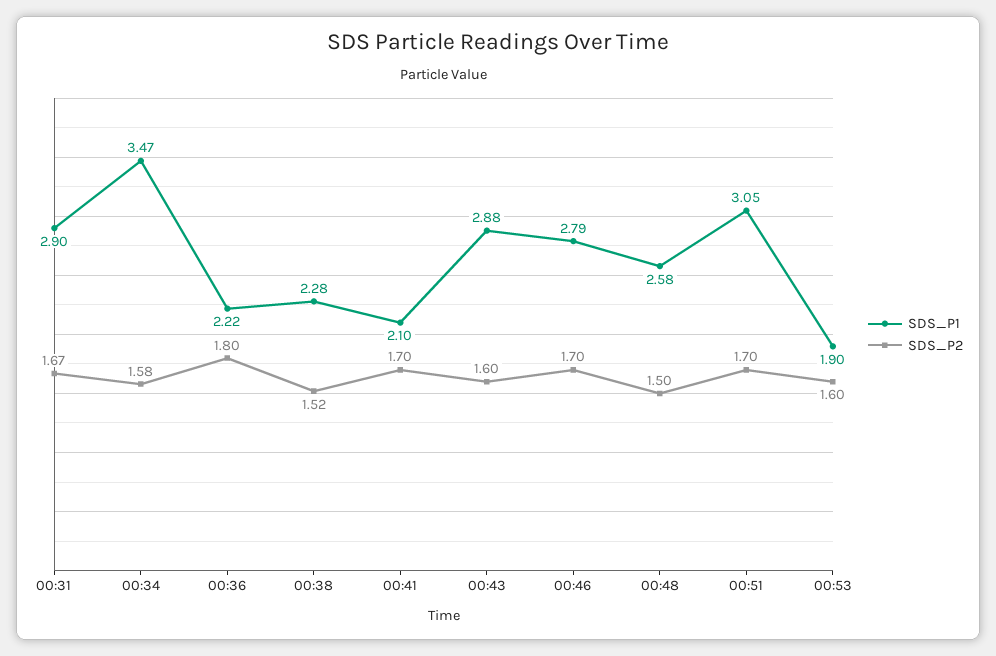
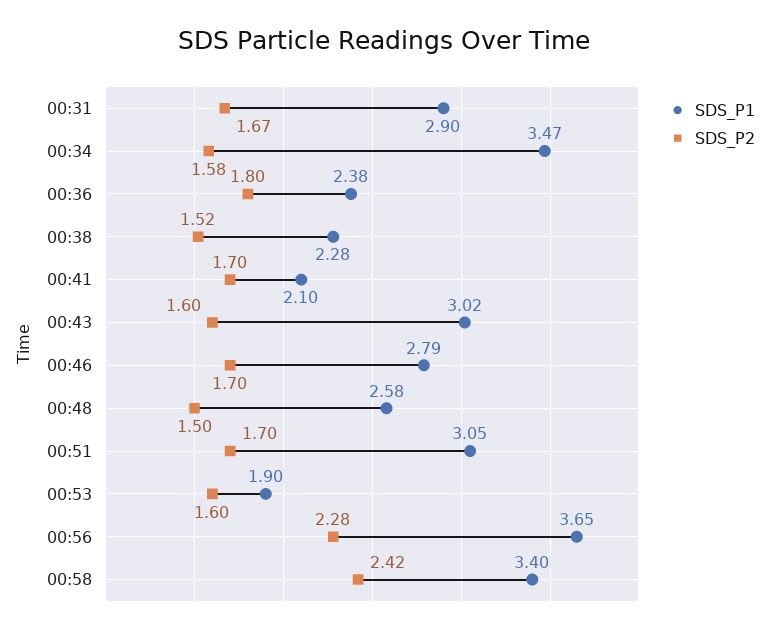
SDS_P1, 00:36: 2.22 -> 2.38
SDS_P1, 00:43: 2.88 -> 3.02
SDS_P1, 00:56: none -> 3.65
SDS_P2, 00:56: none -> 2.28
SDS_P1, 00:58: none -> 3.4
SDS_P2, 00:58: none -> 2.42

